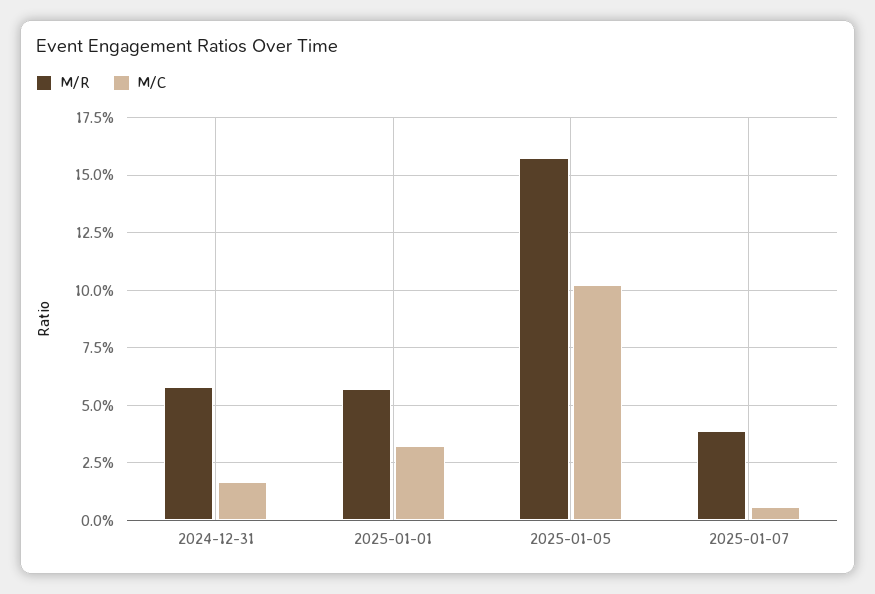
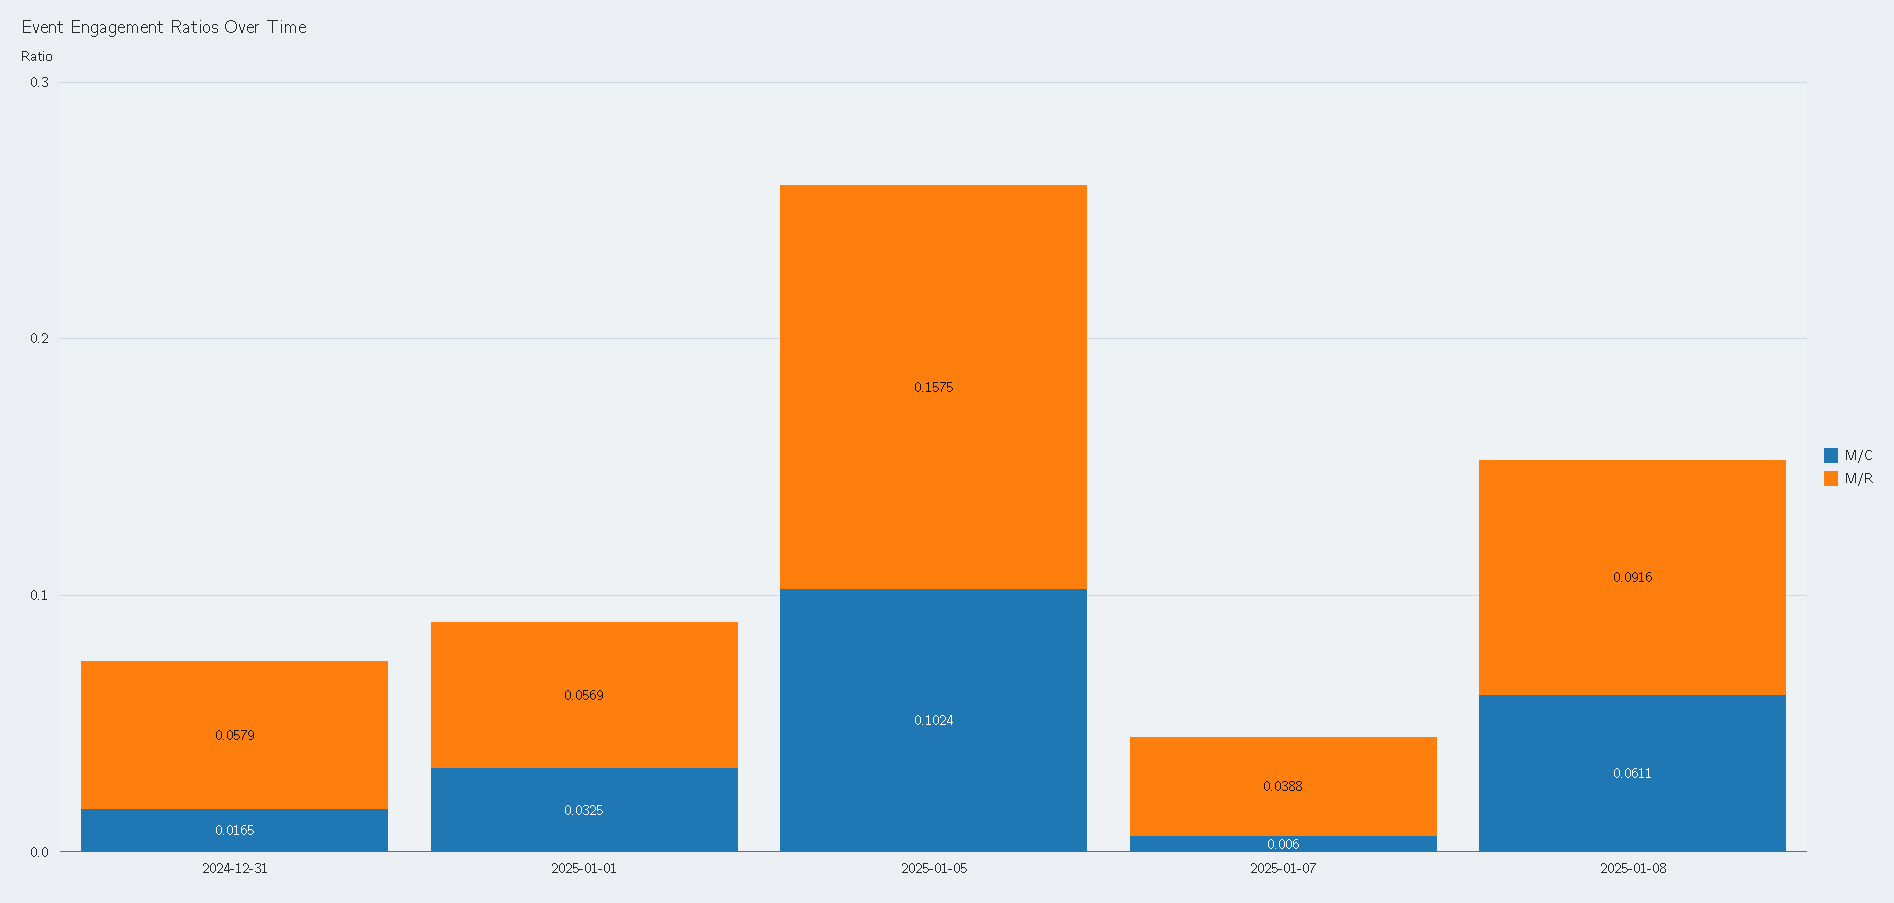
M/C, 2025-01-08: none -> 0.0611
M/R, 2025-01-08: none -> 0.0916

